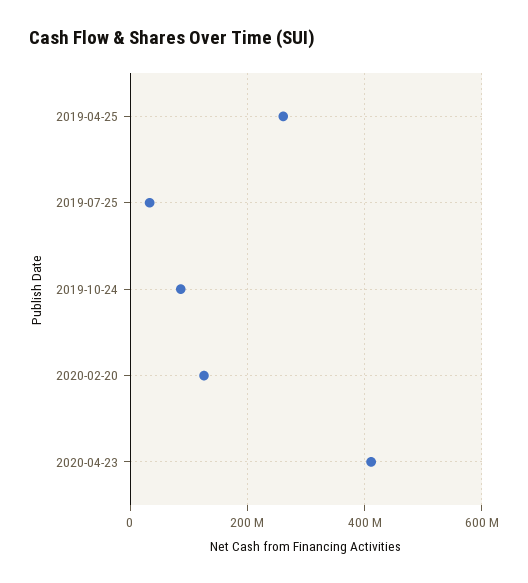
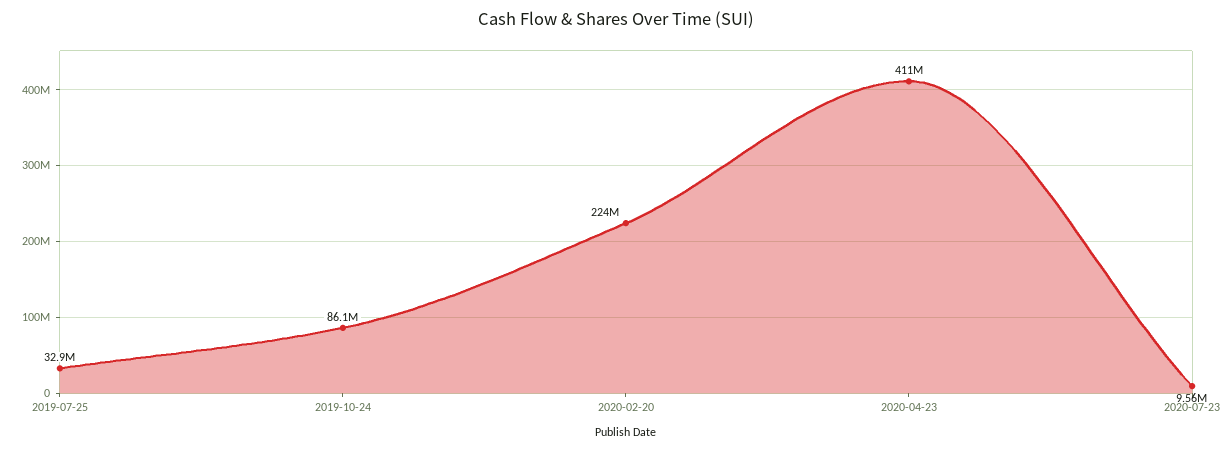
2019-04-25: 260000000 -> none
2020-02-20: 120000000 -> 224000000
2020-07-23: none -> 9560000

